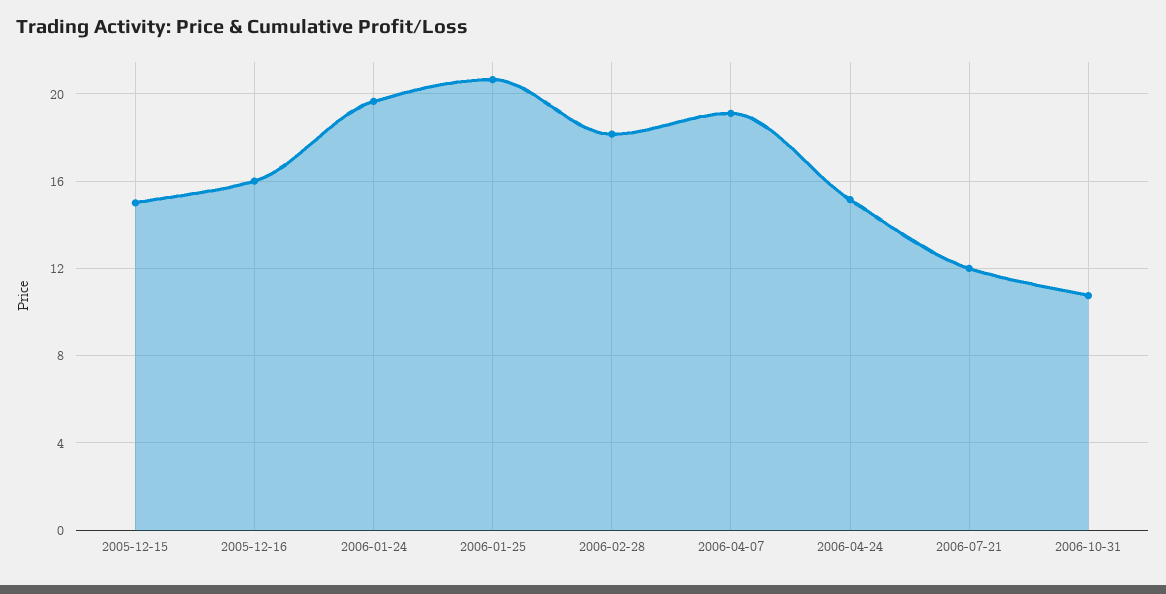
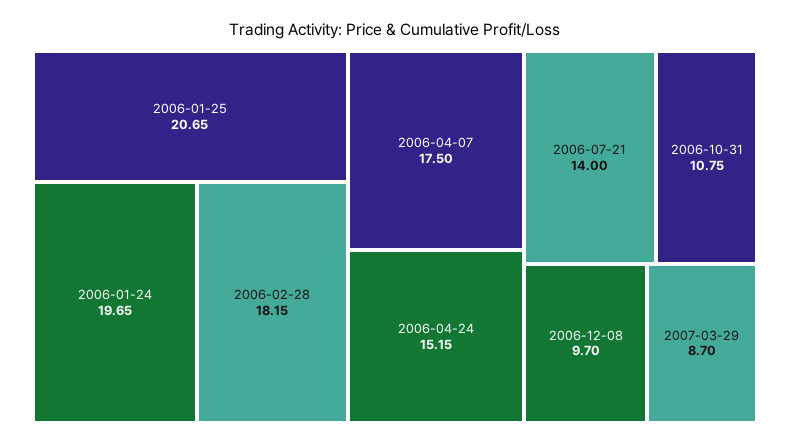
2005-12-15: 15 -> none
2005-12-16: 16 -> none
2006-04-07: 19 -> 17.5
2006-07-21: 12 -> 14
2006-12-08: none -> 9.7
2007-03-29: none -> 8.7

